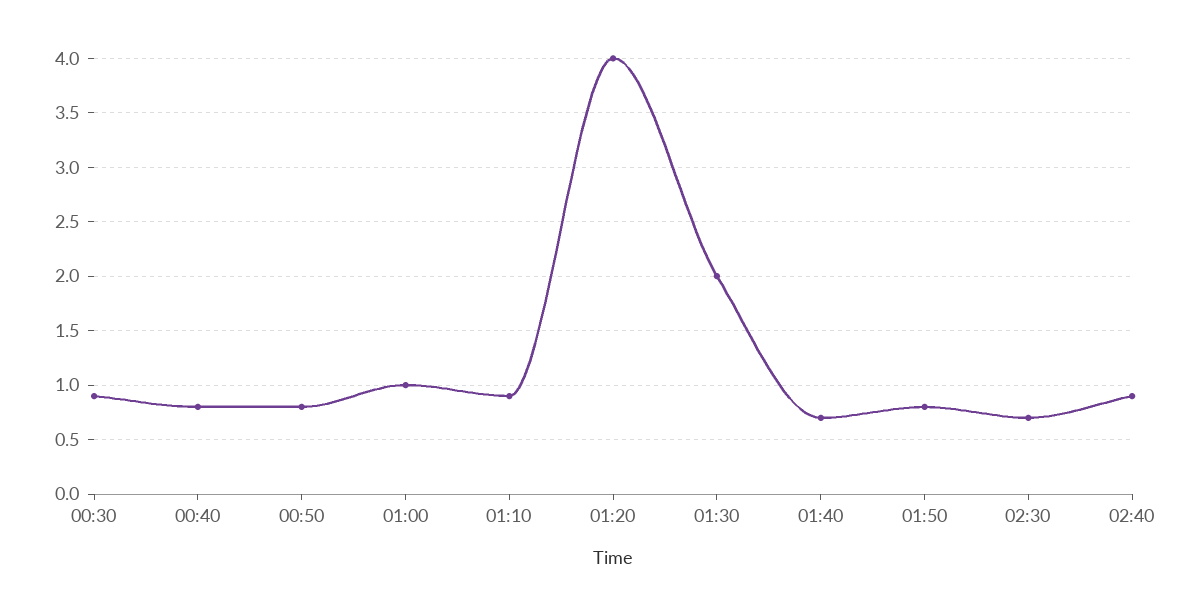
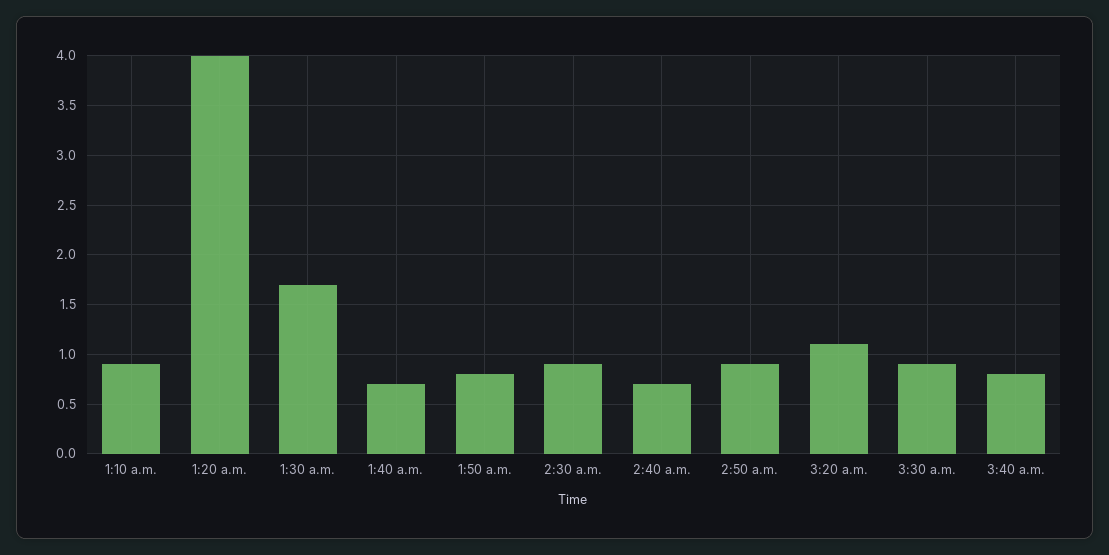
00:30: 0.9 -> none
00:40: 0.8 -> none
00:50: 0.8 -> none
01:00: 1 -> none
01:30: 2 -> 1.7
02:30: 0.7 -> 0.9
02:40: 0.9 -> 0.7
2:50 a.m.: none -> 0.9
3:20 a.m.: none -> 1.1
3:30 a.m.: none -> 0.9
3:40 a.m.: none -> 0.8

